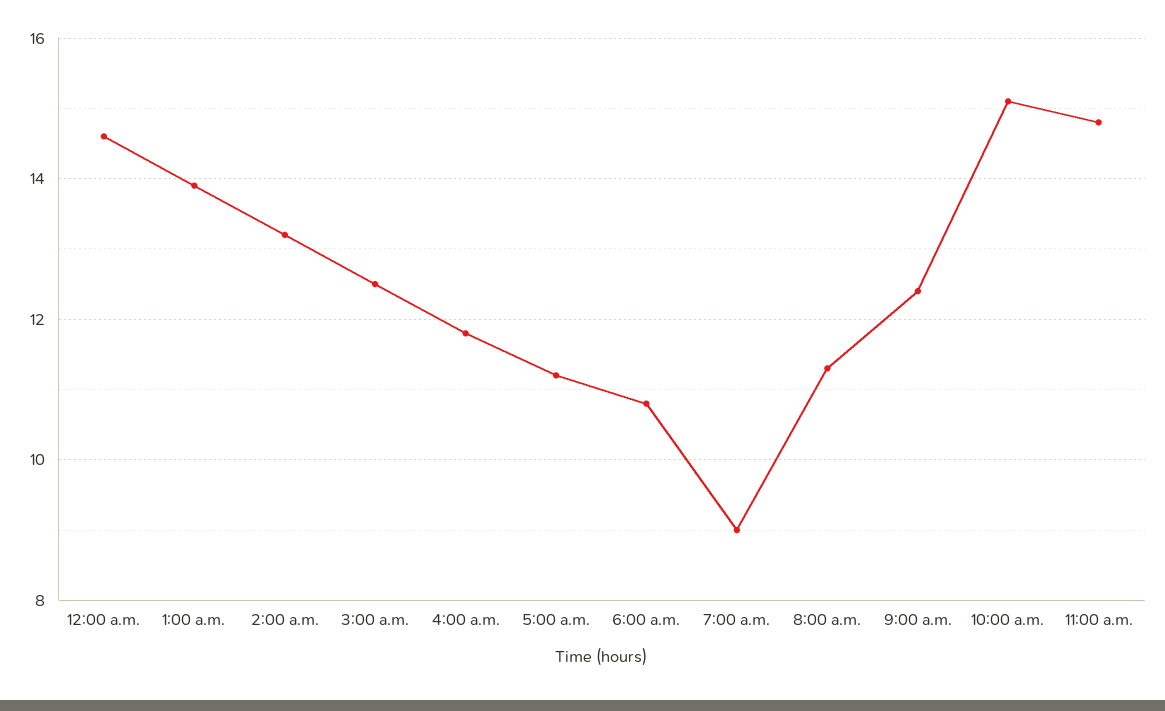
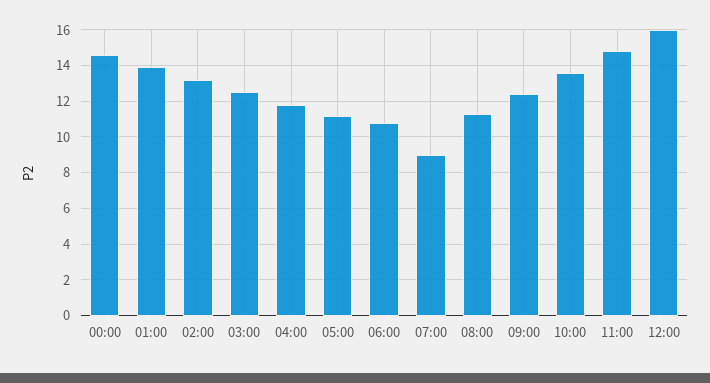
10:00 a.m.: 15 -> 13.5
12:00: none -> 16

